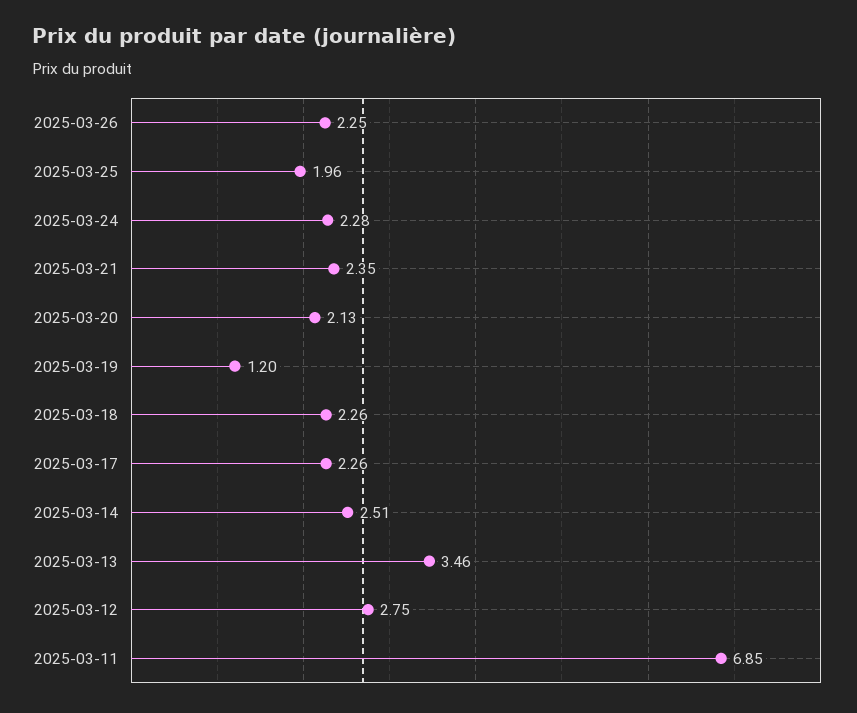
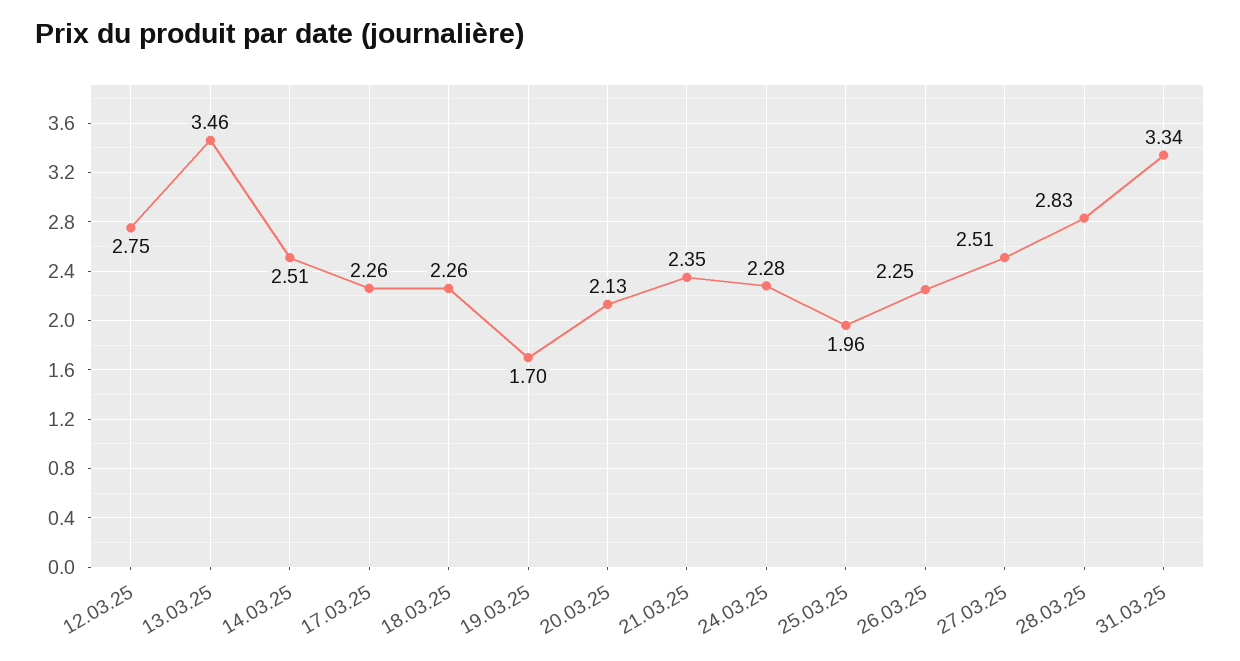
2025-03-19: 1.2 -> 1.7
2025-03-11: 6.85 -> none
27.03.25: none -> 2.51
28.03.25: none -> 2.83
31.03.25: none -> 3.34

